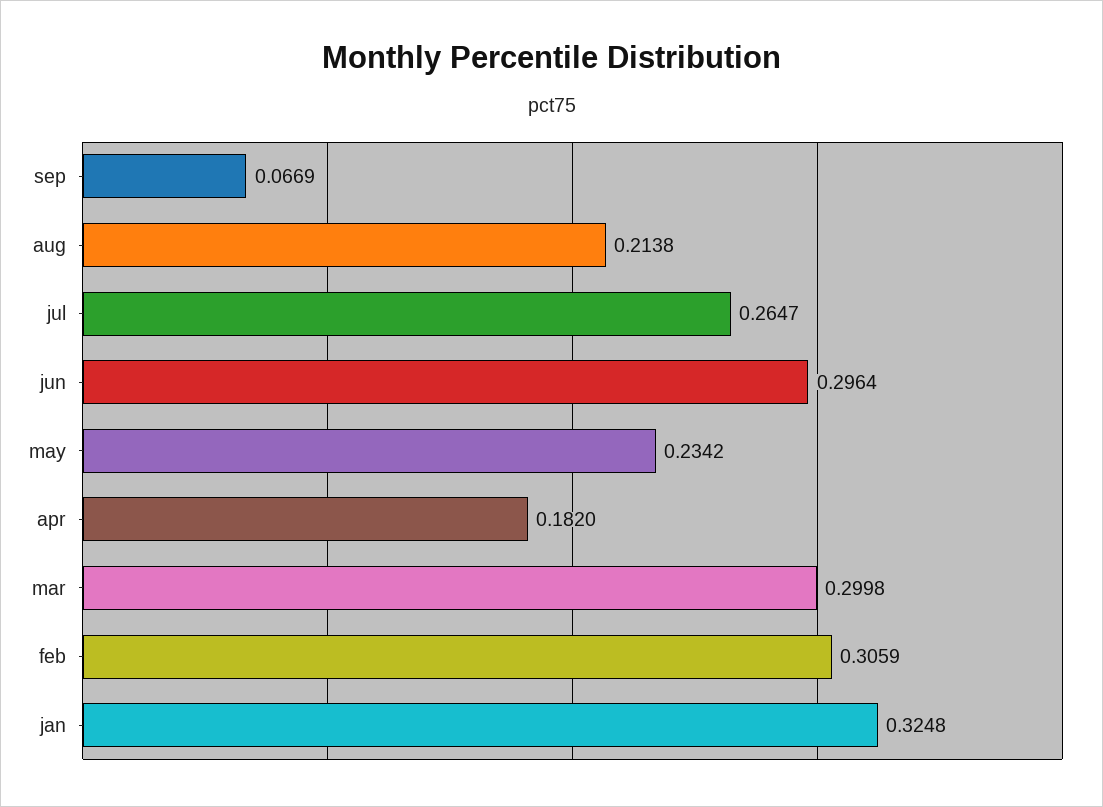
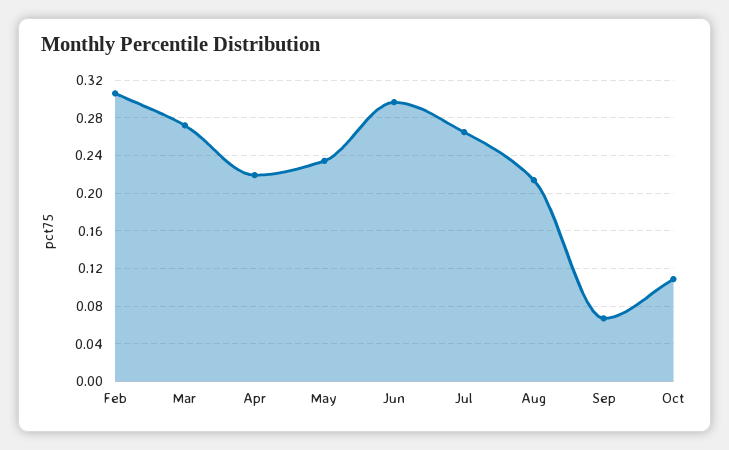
apr: 0.182 -> 0.22
mar: 0.2998 -> 0.27
jan: 0.3248 -> none
Oct: none -> 0.11

